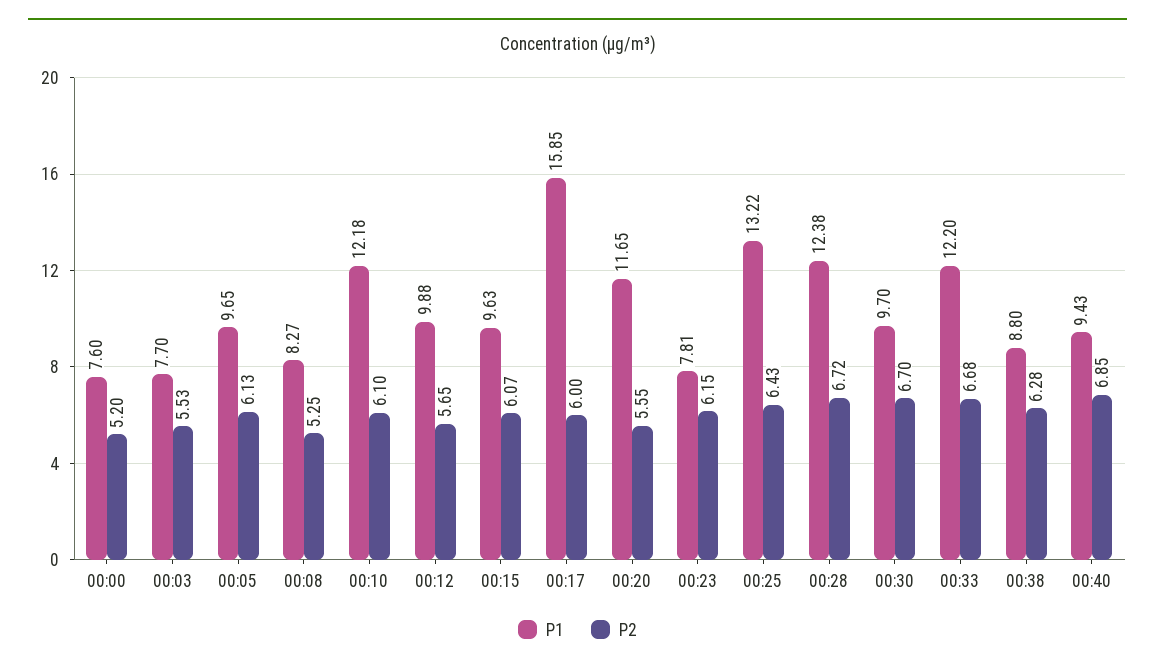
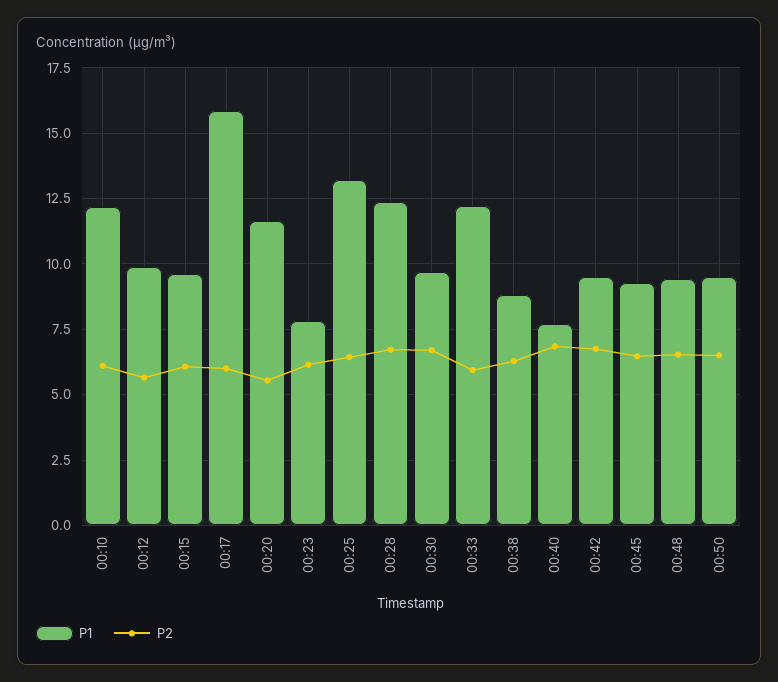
P1, 00:00: 7.6 -> none
P2, 00:00: 5.2 -> none
P1, 00:03: 7.7 -> none
P2, 00:03: 5.53 -> none
P1, 00:05: 9.65 -> none
P2, 00:05: 6.13 -> none
P1, 00:08: 8.27 -> none
P2, 00:08: 5.25 -> none
P2, 00:33: 6.68 -> 6
P1, 00:40: 9.43 -> 7.75
P1, 00:42: none -> 9.5
P2, 00:42: none -> 6.75
P1, 00:45: none -> 9.25
P2, 00:45: none -> 6.5
P1, 00:48: none -> 9.5
P2, 00:48: none -> 6.5
P1, 00:50: none -> 9.5
P2, 00:50: none -> 6.5

